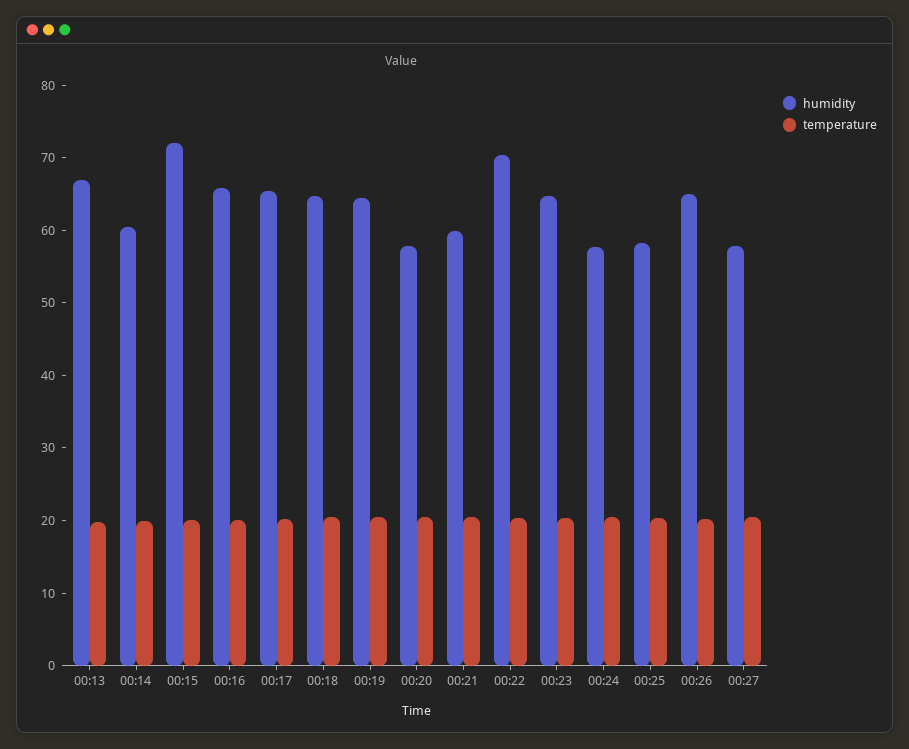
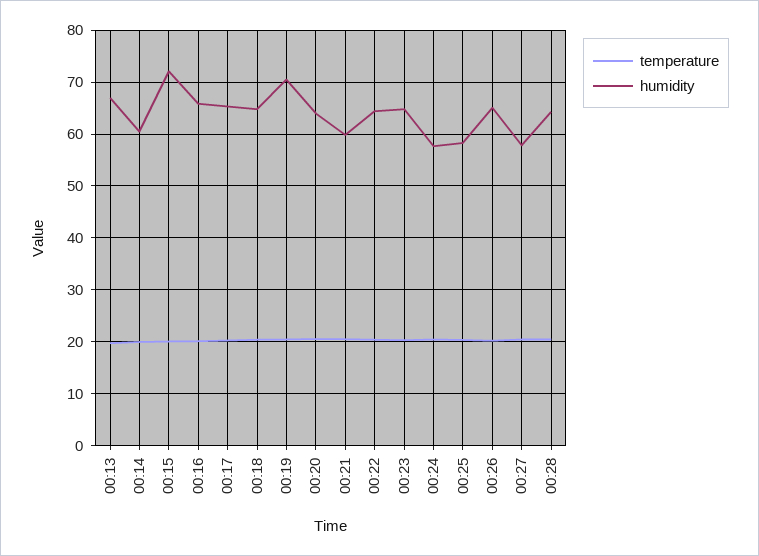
humidity, 00:19: 64 -> 70
humidity, 00:20: 58 -> 64
humidity, 00:22: 70 -> 64
temperature, 00:28: none -> 20
humidity, 00:28: none -> 64

